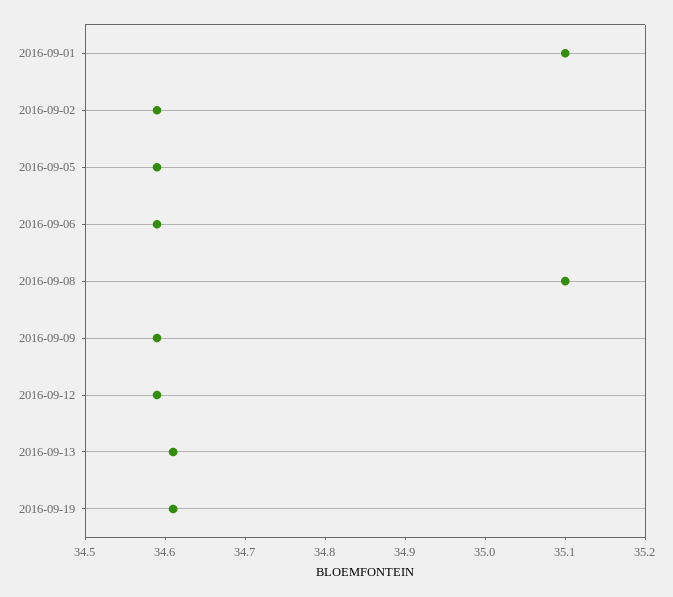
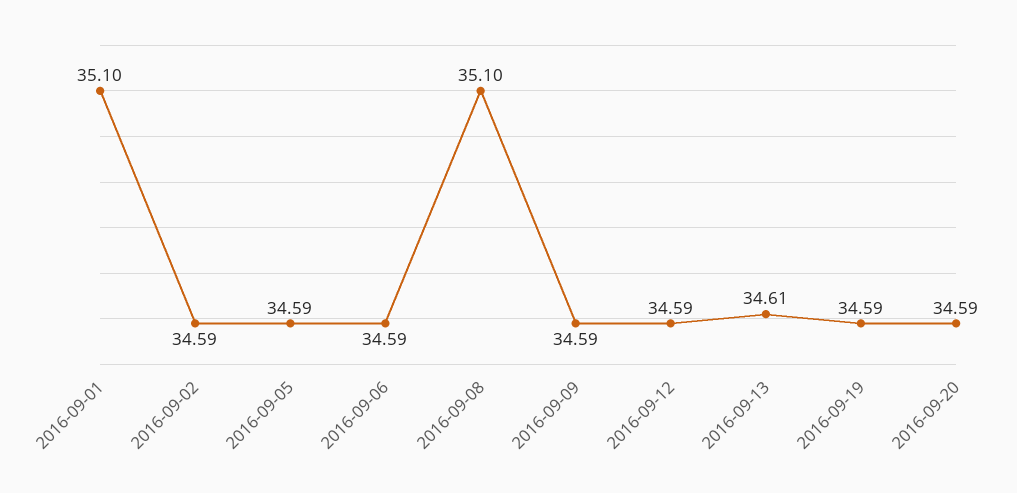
2016-09-19: 34.61 -> 34.59
2016-09-20: none -> 34.59

